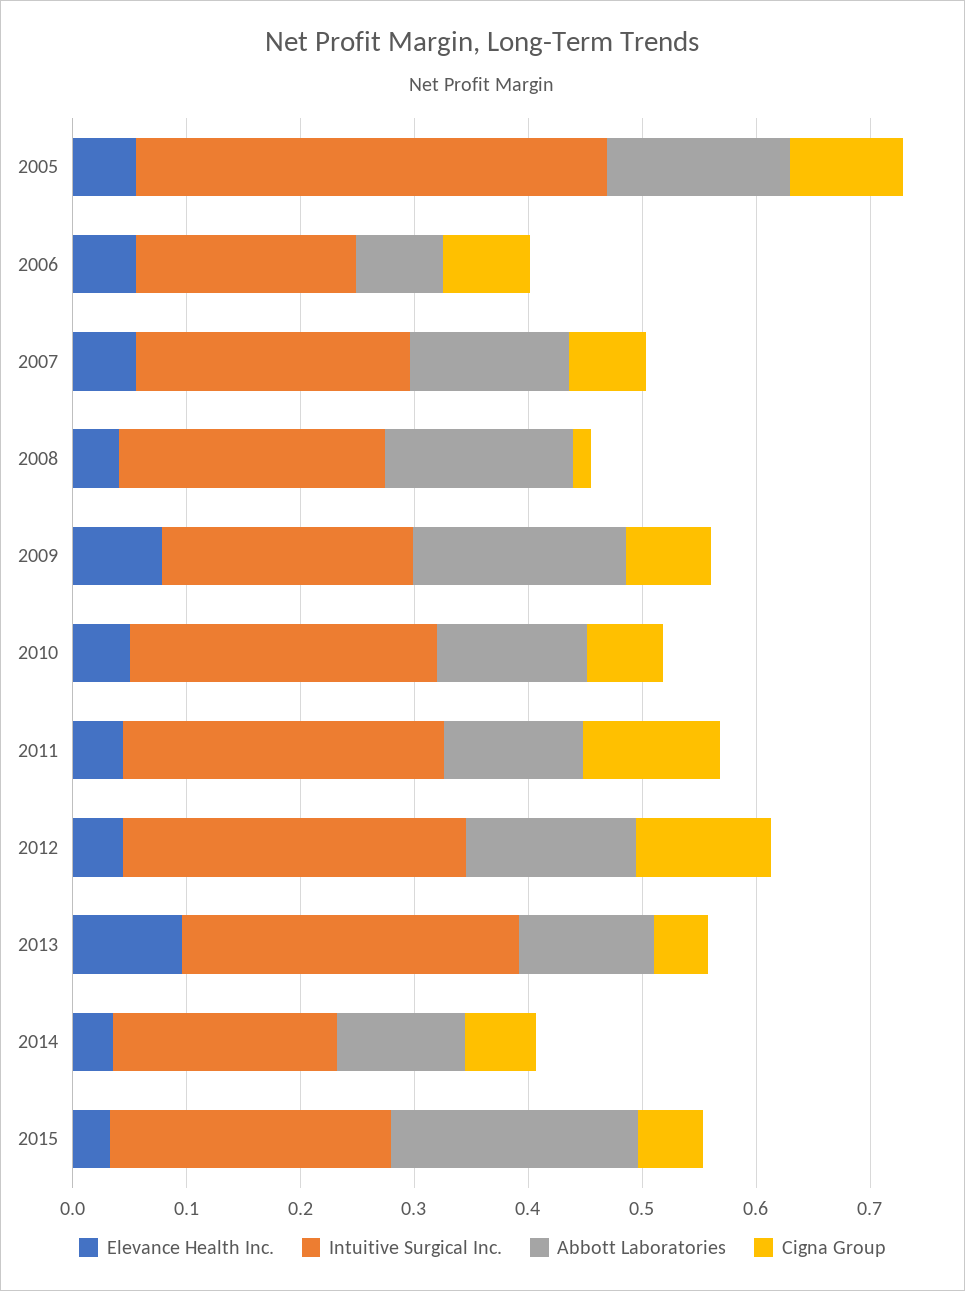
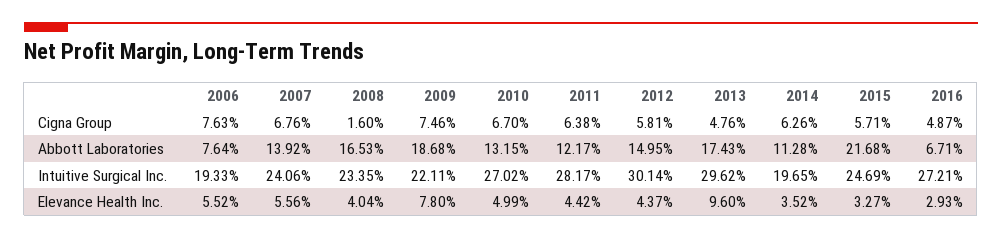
Elevance Health Inc., 2005: 0.06 -> none
Intuitive Surgical Inc., 2005: 0.42 -> none
Abbott Laboratories, 2005: 0.16 -> none
Cigna Group, 2005: 0.1 -> none
Cigna Group, 2011: 0.12 -> 0.0638
Cigna Group, 2012: 0.12 -> 0.0581
Abbott Laboratories, 2013: 0.12 -> 0.1743
Cigna Group, 2016: none -> 0.0487
Abbott Laboratories, 2016: none -> 0.0671
Intuitive Surgical Inc., 2016: none -> 0.2721
Elevance Health Inc., 2016: none -> 0.0293

